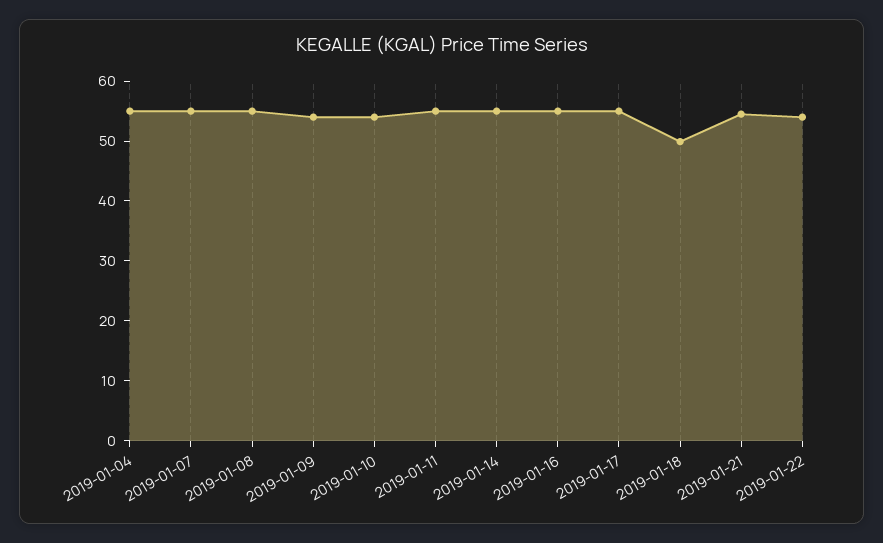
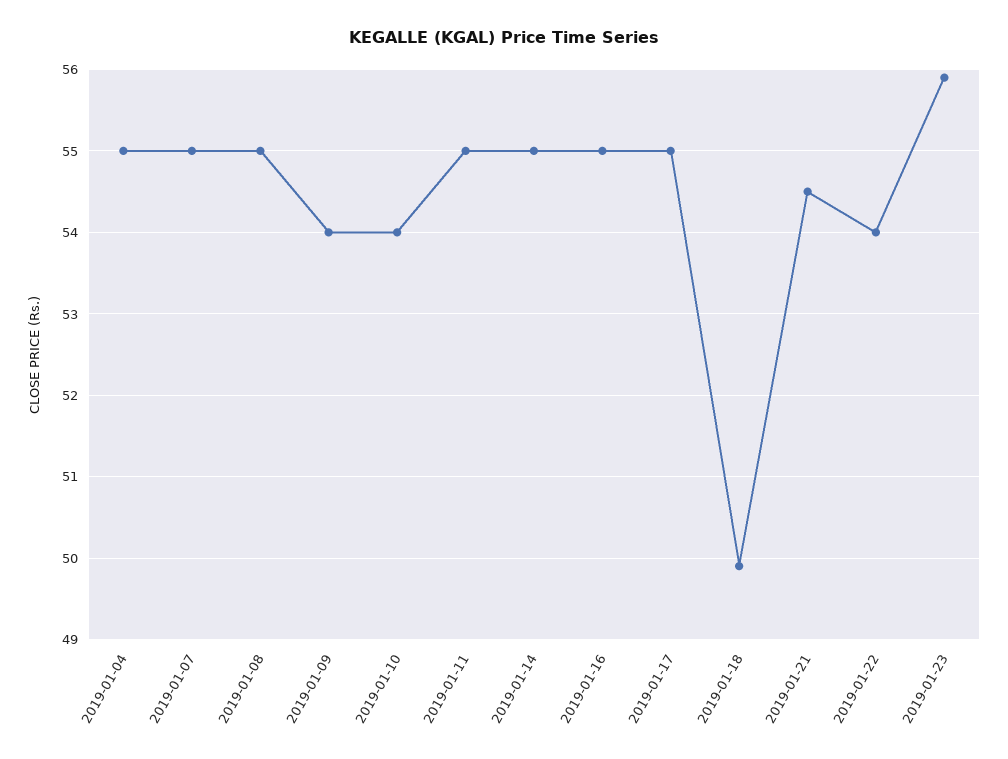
2019-01-23: none -> 55.9

